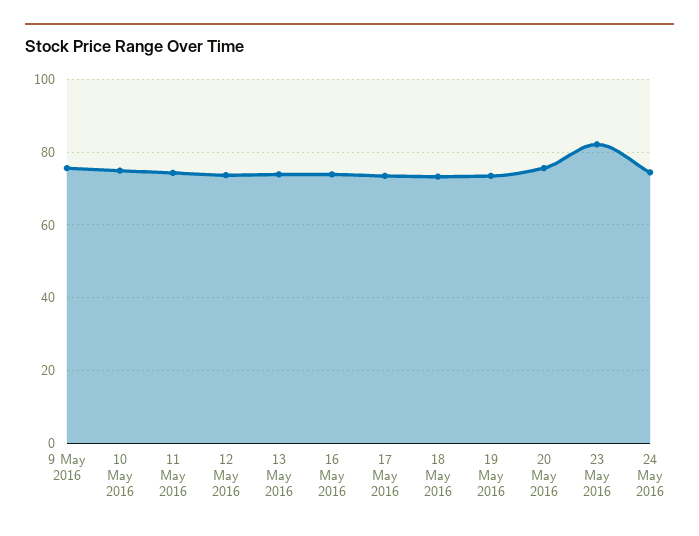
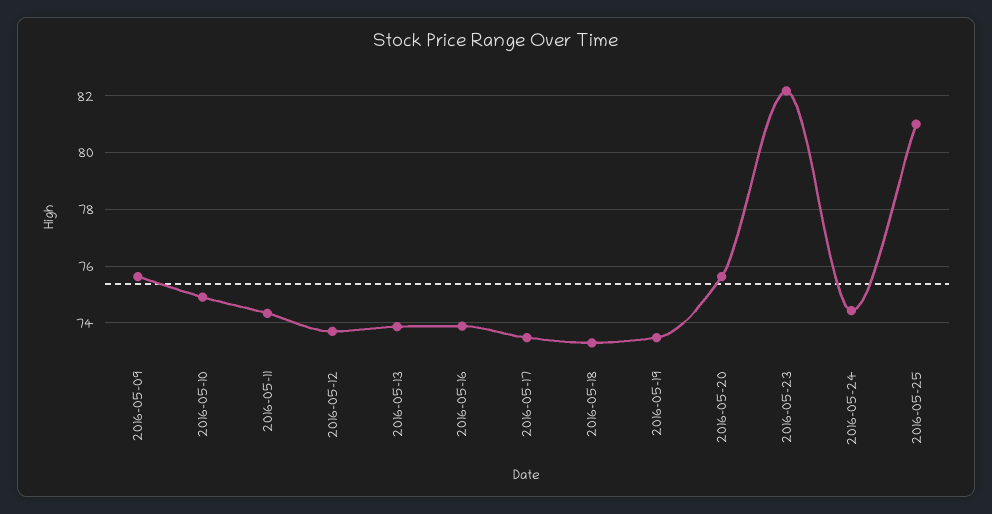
2016-05-25: none -> 81

